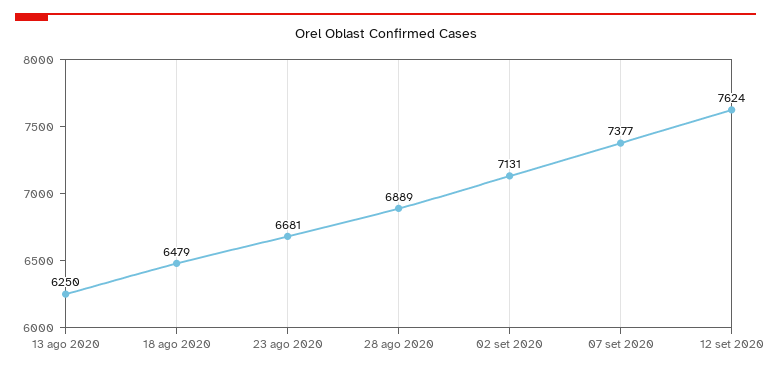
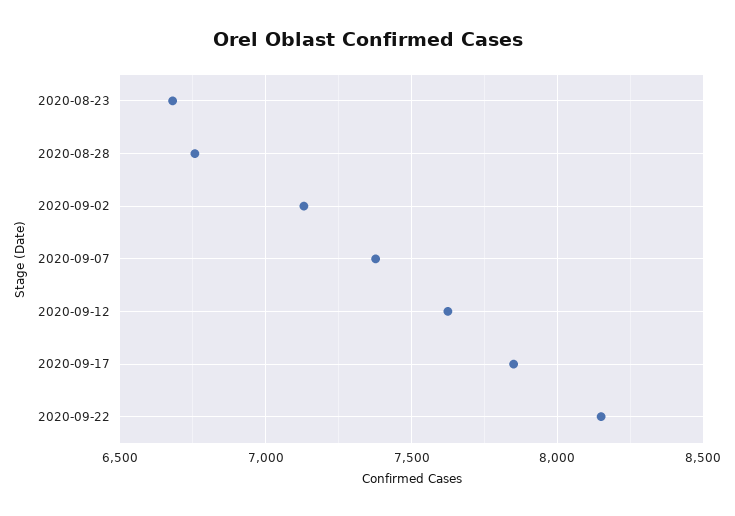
13 ago 2020: 6250 -> none
18 ago 2020: 6479 -> none
28 ago 2020: 6889 -> 6750
2020-09-17: none -> 7850
2020-09-22: none -> 8150

